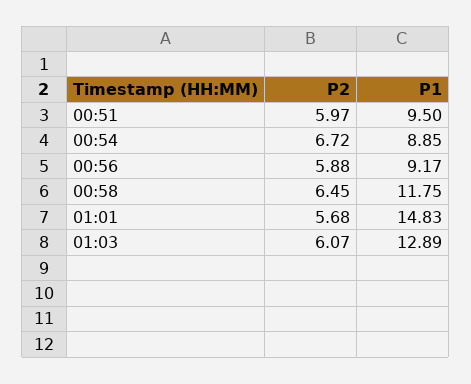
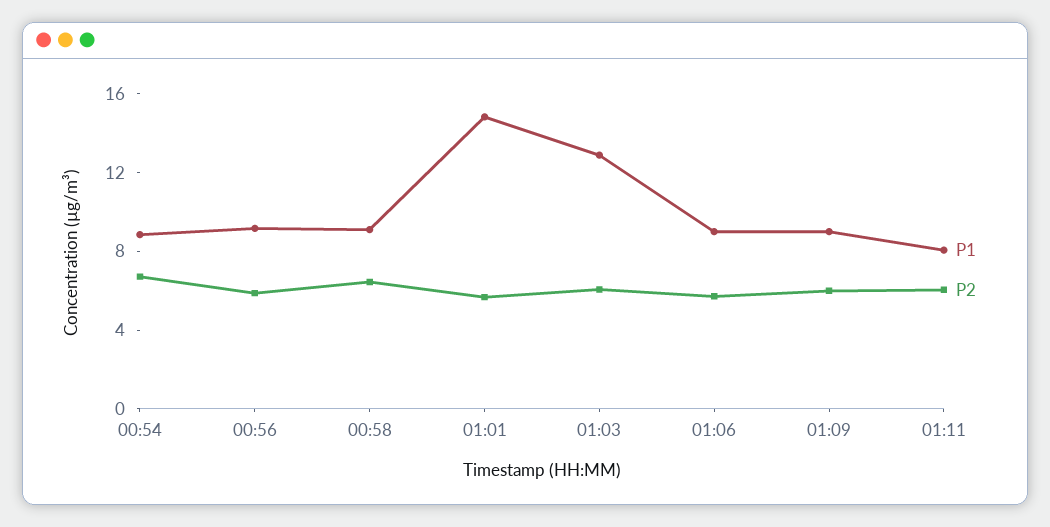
P2, 00:51: 5.97 -> none
P1, 00:51: 9.5 -> none
P1, 00:58: 11.75 -> 9
P1, 01:06: none -> 9
P2, 01:06: none -> 6
P1, 01:09: none -> 9
P2, 01:09: none -> 6
P1, 01:11: none -> 8
P2, 01:11: none -> 6

